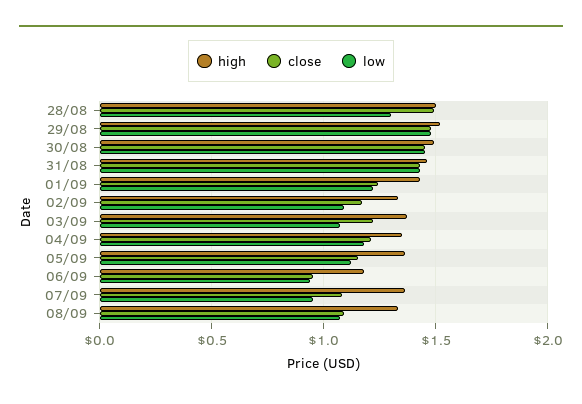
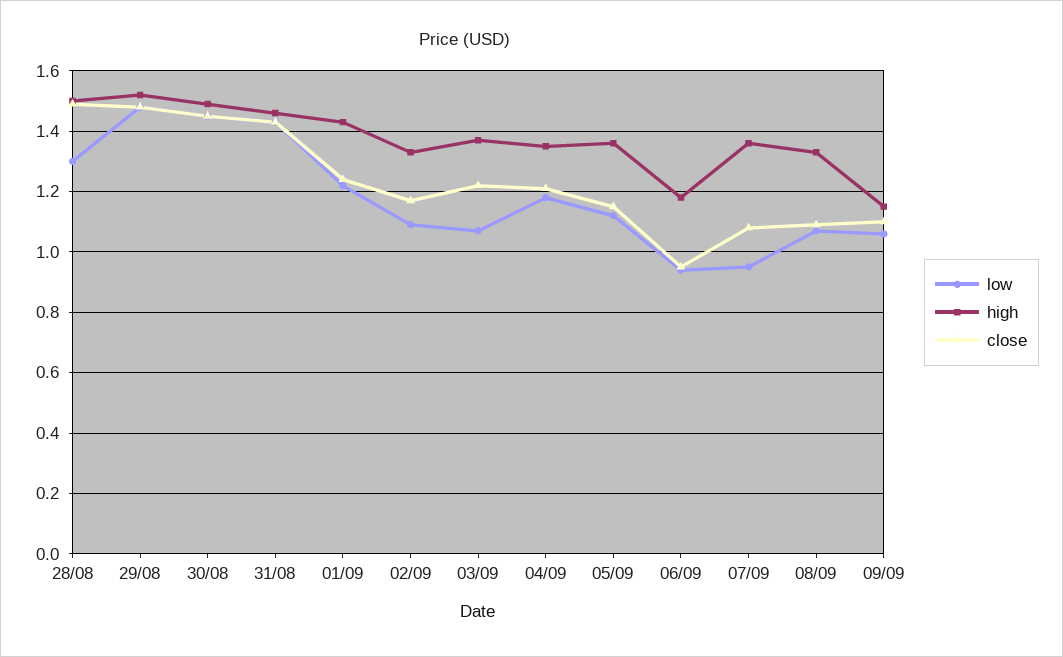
low, 09/09: none -> 1.05
high, 09/09: none -> 1.15
close, 09/09: none -> 1.1

